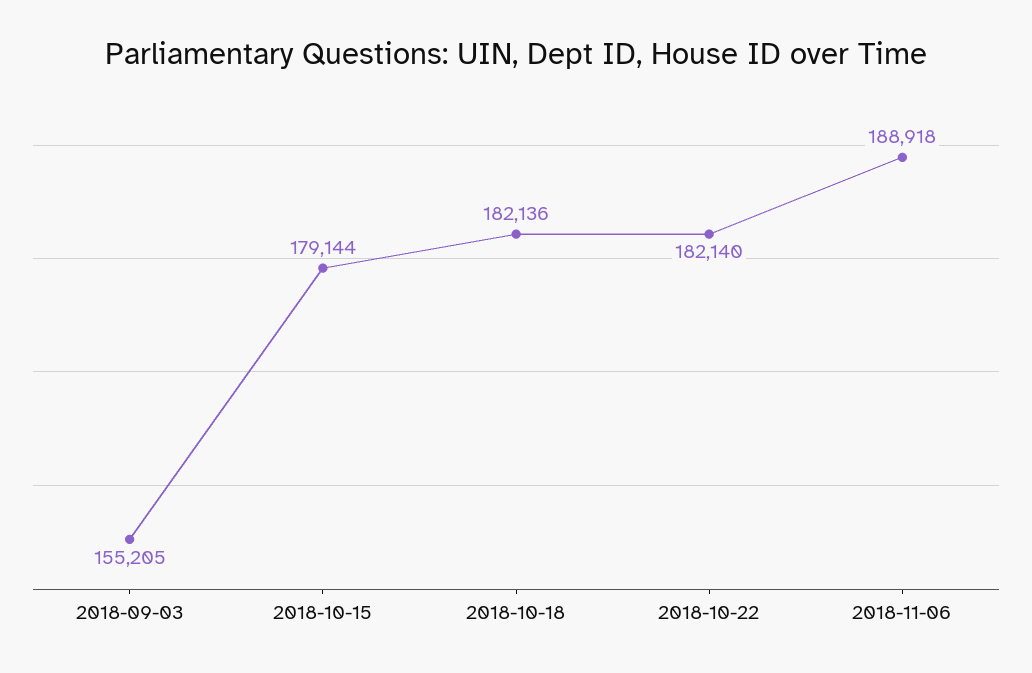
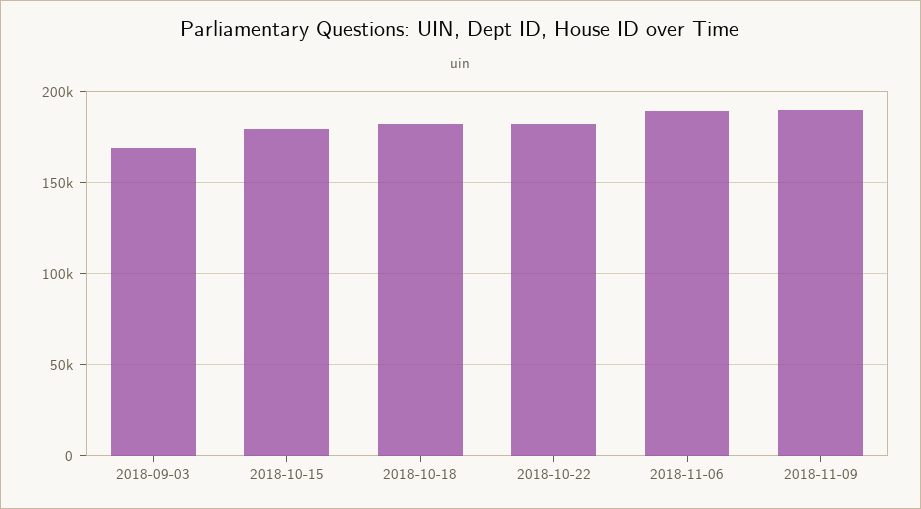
2018-09-03: 155205 -> 170000
2018-11-09: none -> 190000

